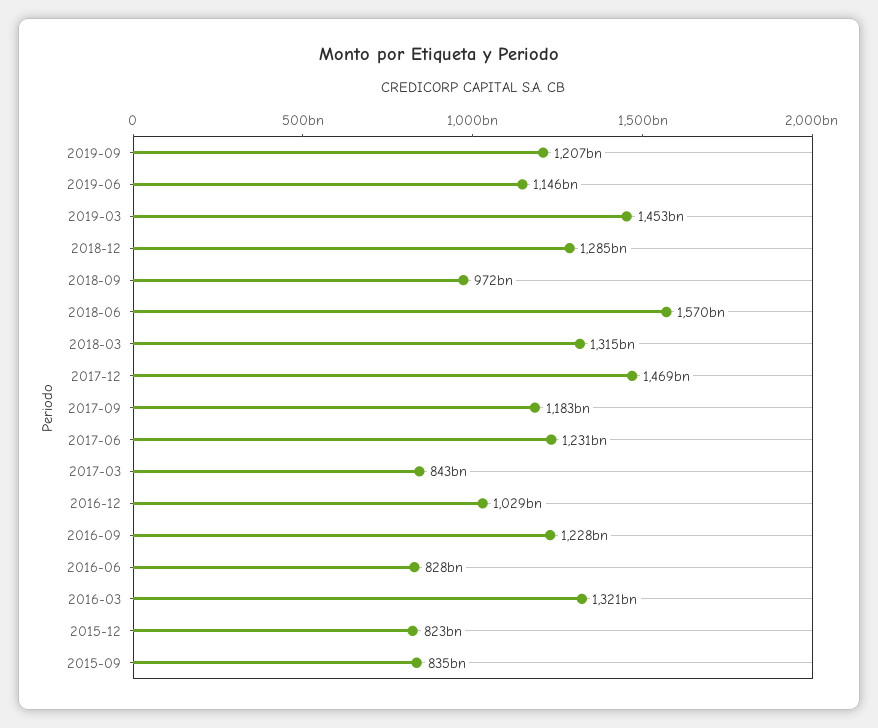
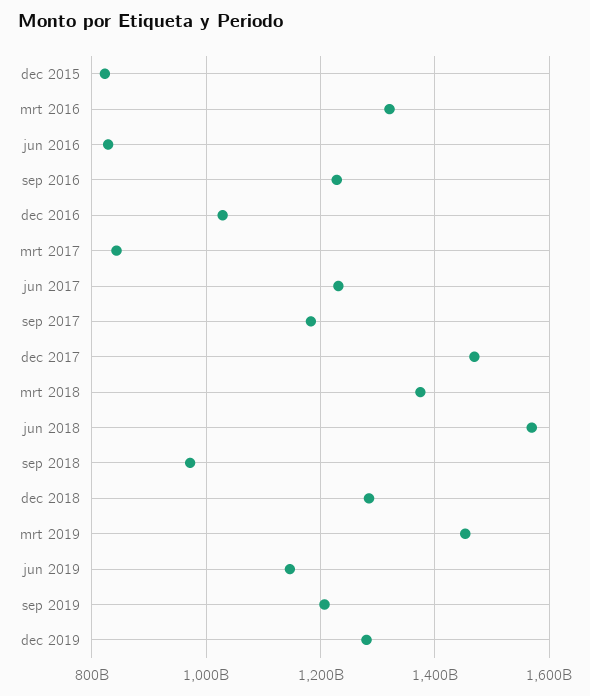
2018-03: 1315000000000 -> 1380000000000
2015-09: 835000000000 -> none
dec 2019: none -> 1280000000000

